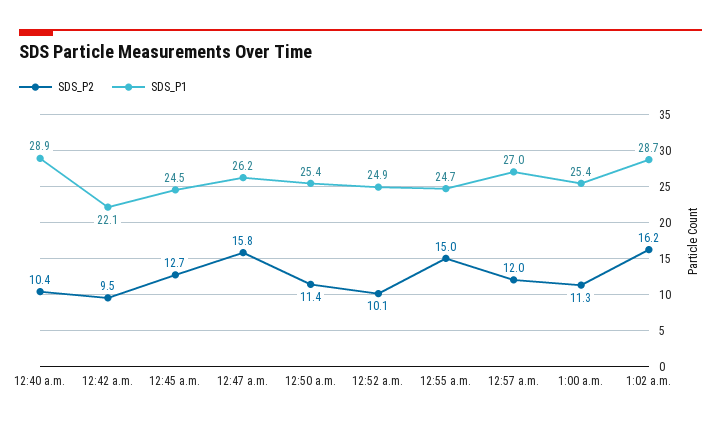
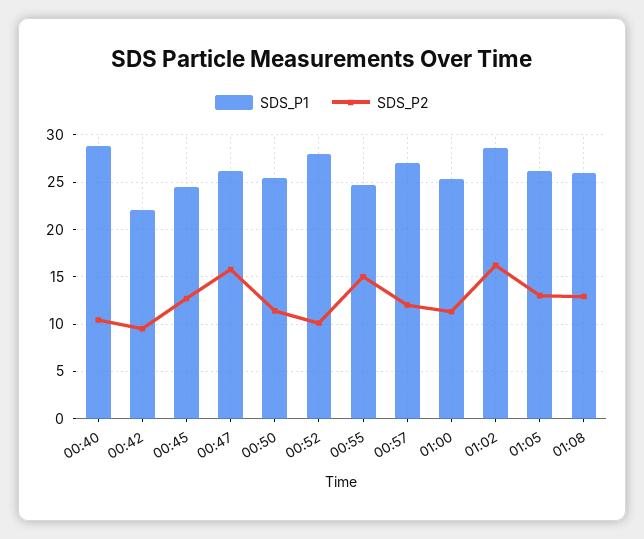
SDS_P1, 12:52 a.m.: 24.9 -> 28
SDS_P1, 01:05: none -> 26
SDS_P2, 01:05: none -> 13
SDS_P1, 01:08: none -> 26
SDS_P2, 01:08: none -> 13

